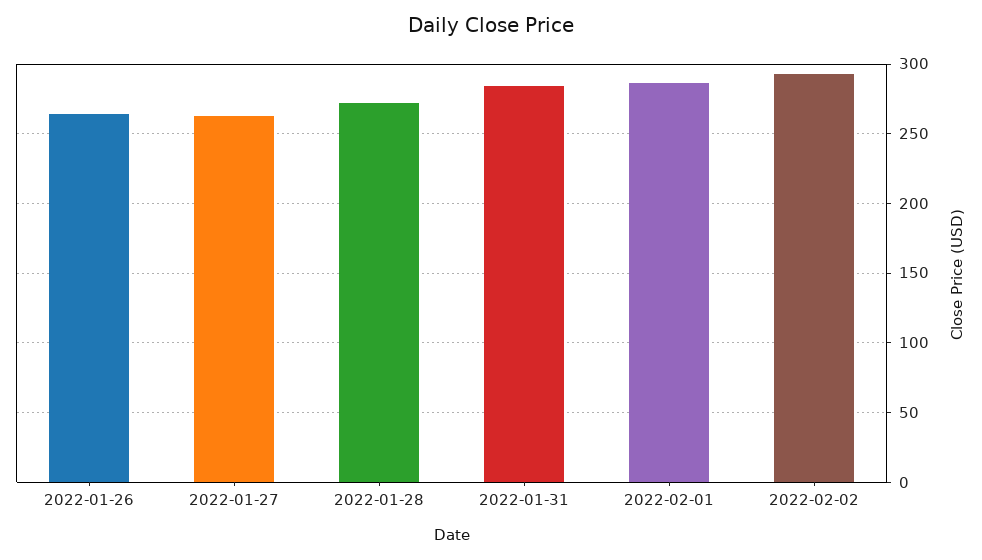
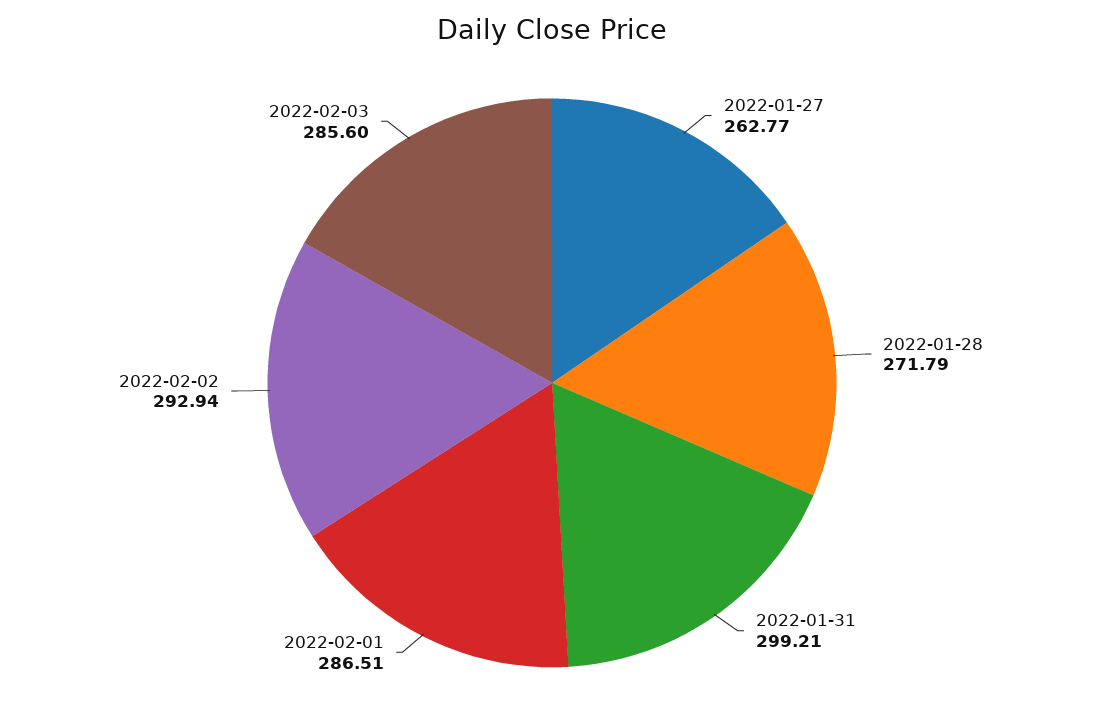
2022-01-26: 265 -> none
2022-01-31: 285 -> 299.21
2022-02-03: none -> 285.6

